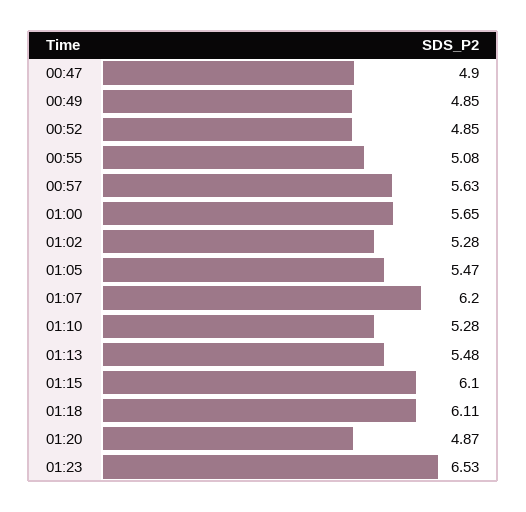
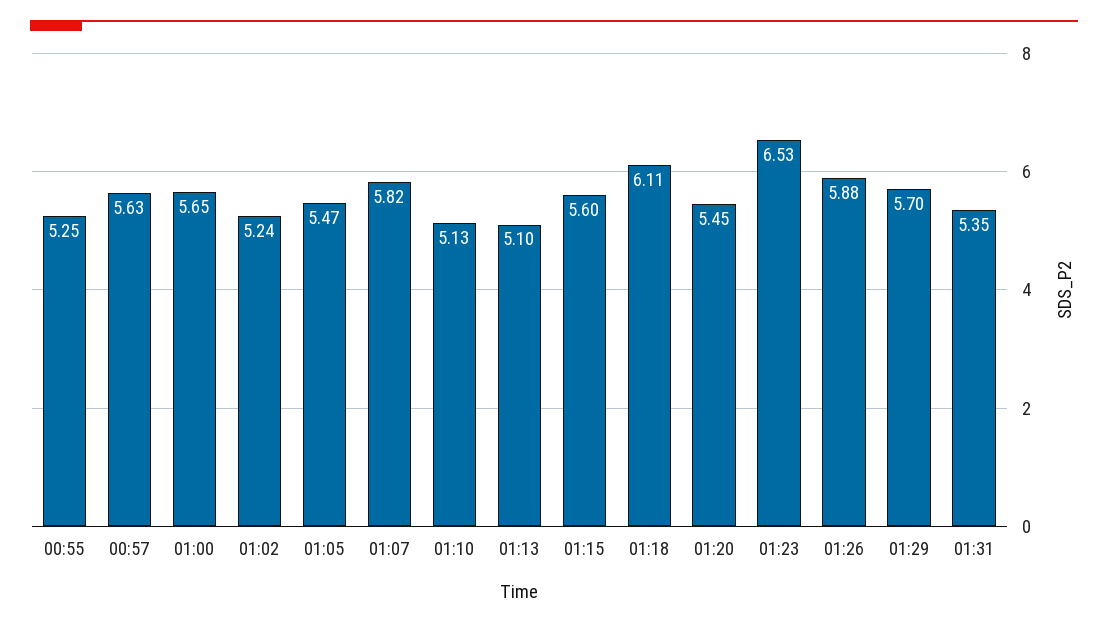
00:47: 4.9 -> none
00:49: 4.85 -> none
00:52: 4.85 -> none
00:55: 5.08 -> 5.25
01:02: 5.28 -> 5.24
01:07: 6.2 -> 5.82
01:10: 5.28 -> 5.13
01:13: 5.48 -> 5.1
01:15: 6.1 -> 5.6
01:20: 4.87 -> 5.45
01:26: none -> 5.88
01:29: none -> 5.7
01:31: none -> 5.35

